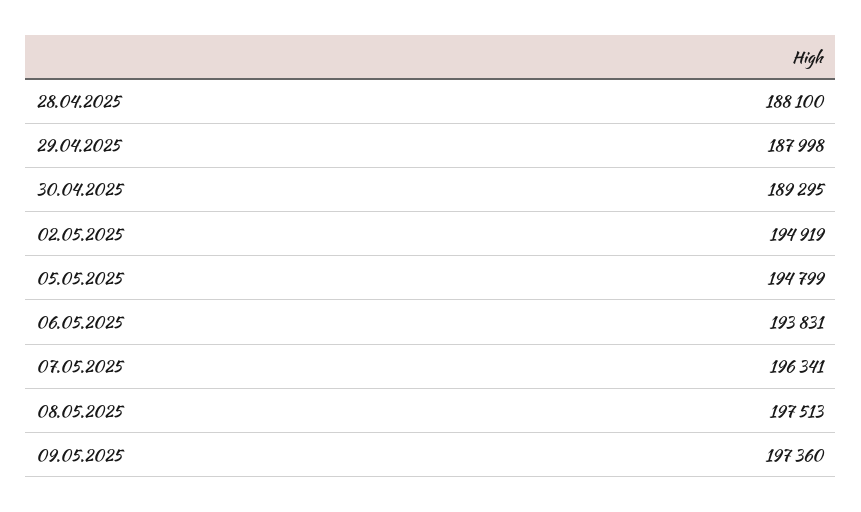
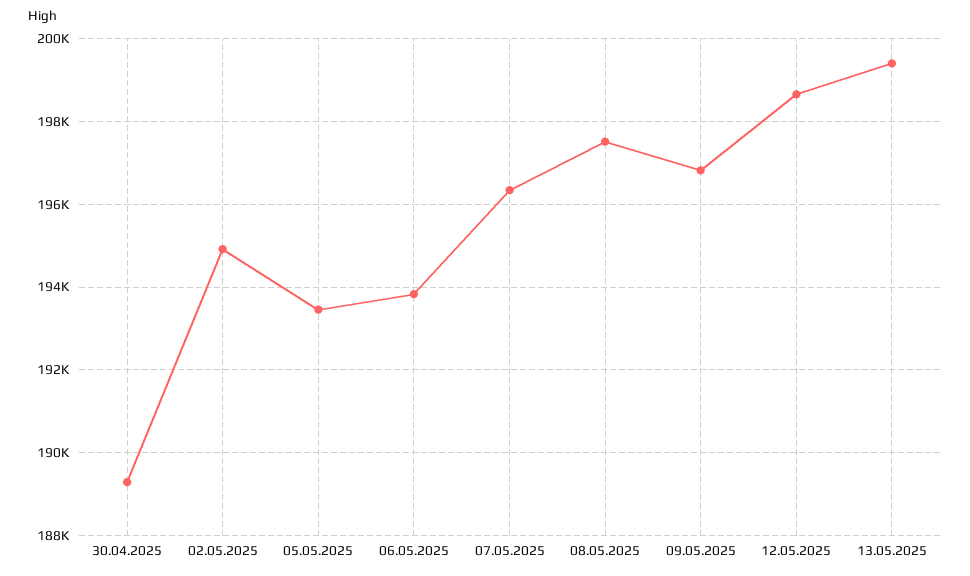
28.04.2025: 188100 -> none
29.04.2025: 187998 -> none
05.05.2025: 194799 -> 193400
09.05.2025: 197360 -> 196800
12.05.2025: none -> 198600
13.05.2025: none -> 199400

